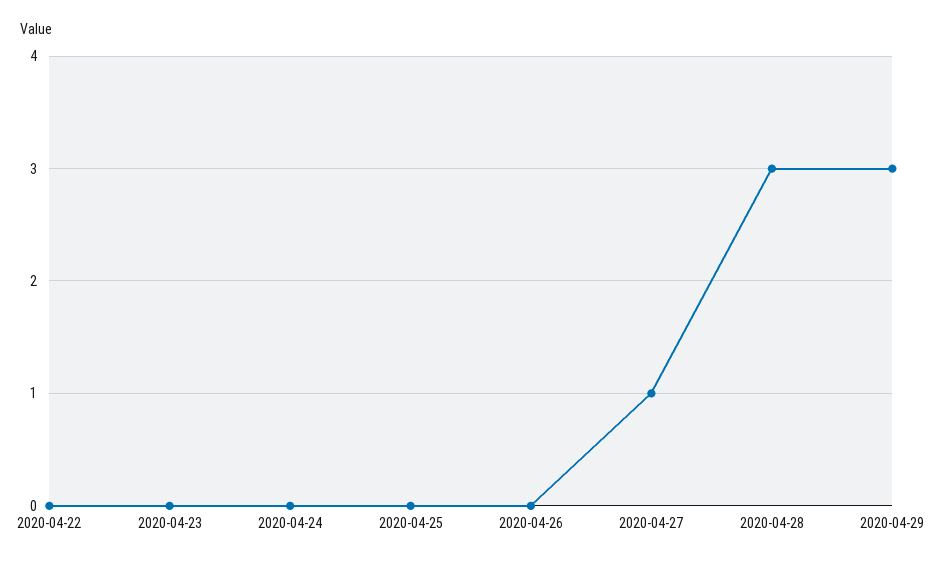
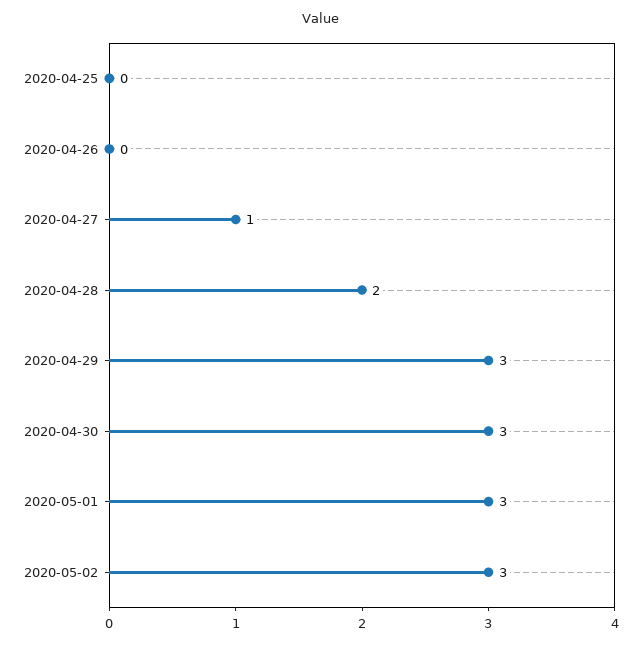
2020-04-22: 0 -> none
2020-04-23: 0 -> none
2020-04-24: 0 -> none
2020-04-28: 3 -> 2
2020-04-30: none -> 3
2020-05-01: none -> 3
2020-05-02: none -> 3

